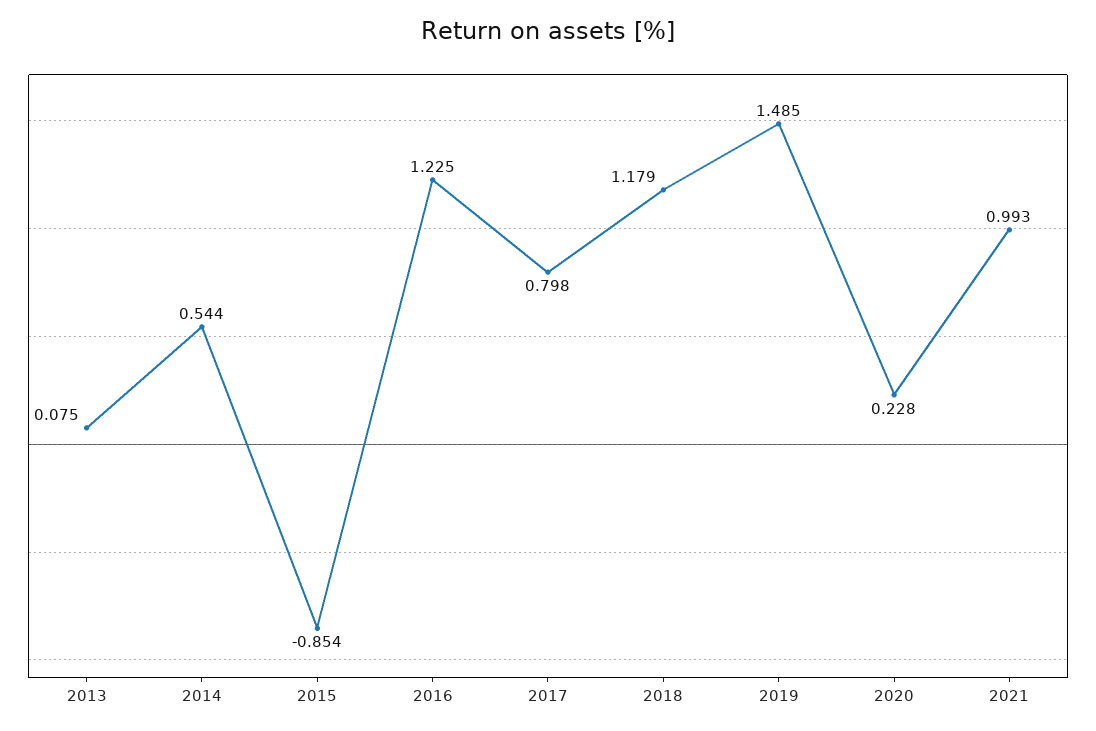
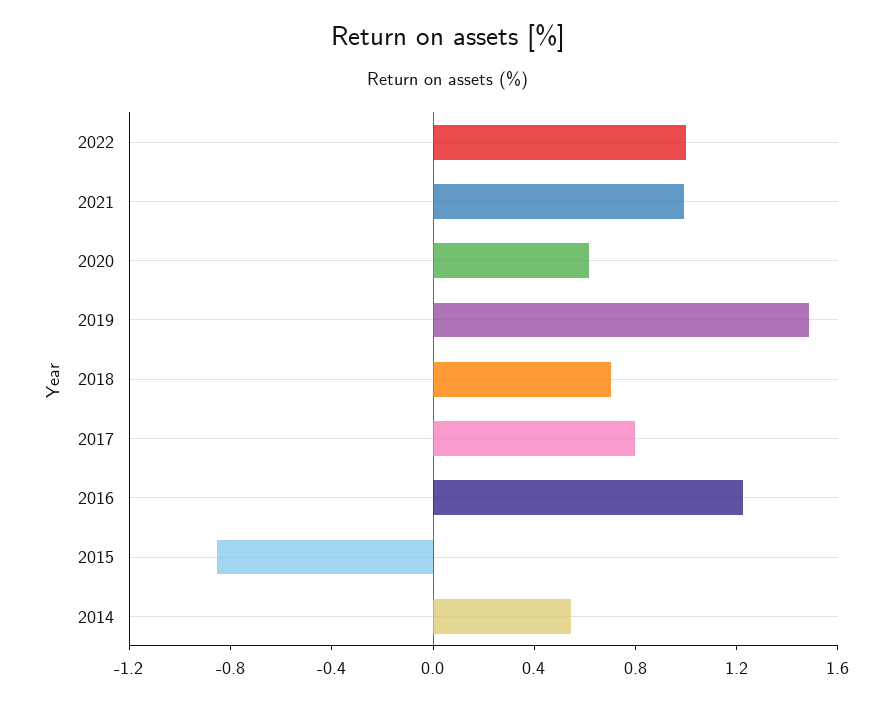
2013: 0.075 -> none
2018: 1.179 -> 0.7
2020: 0.228 -> 0.6
2022: none -> 1

